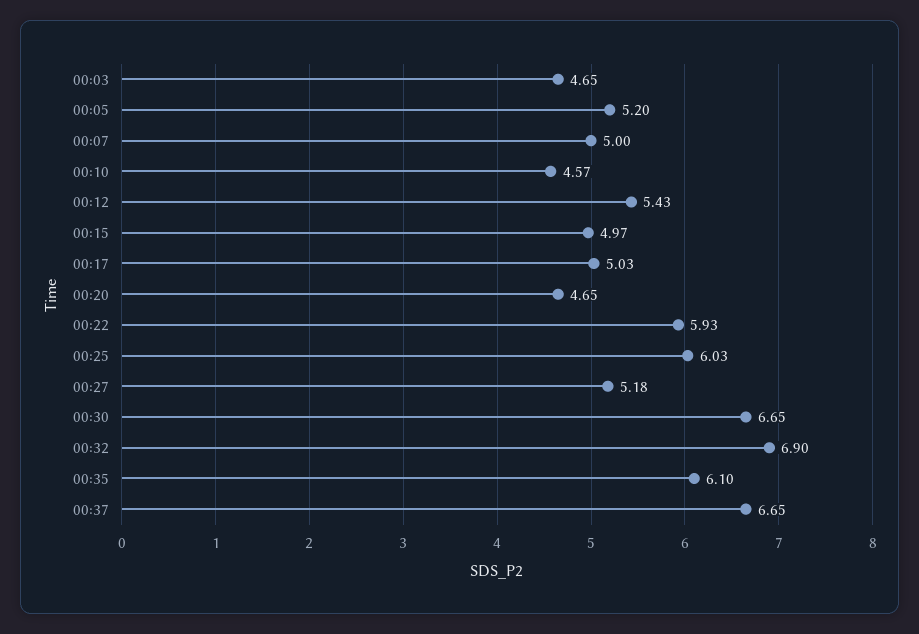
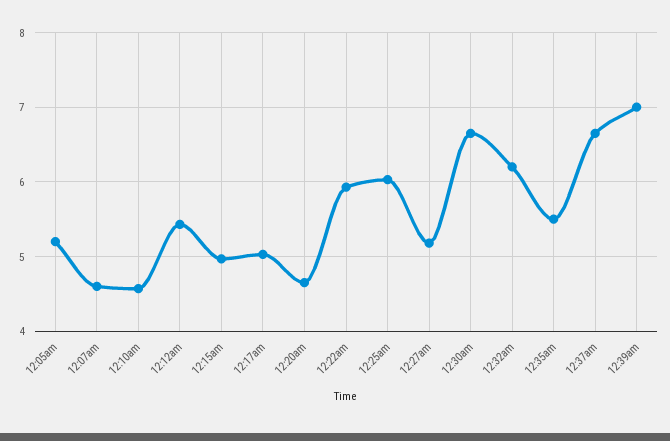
00:03: 4.65 -> none
00:07: 5 -> 4.6
00:32: 6.9 -> 6.2
00:35: 6.1 -> 5.5
12:39am: none -> 7

